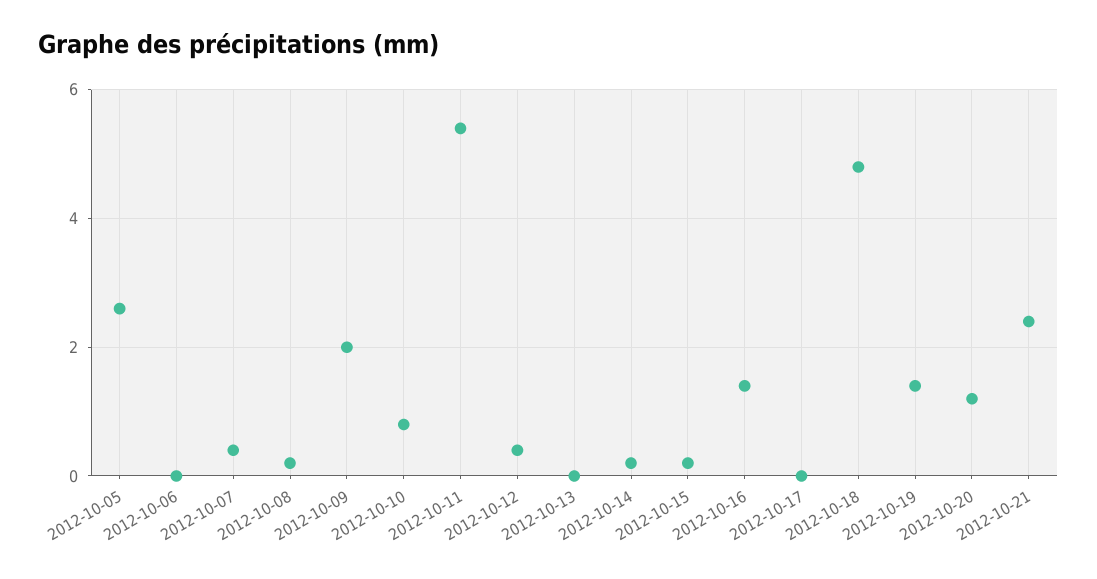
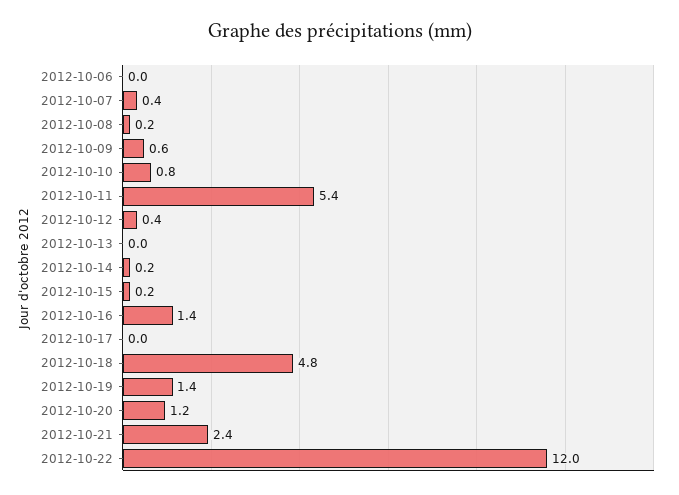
2012-10-05: 2.5 -> none
2012-10-09: 2 -> 0.6
2012-10-22: none -> 12

